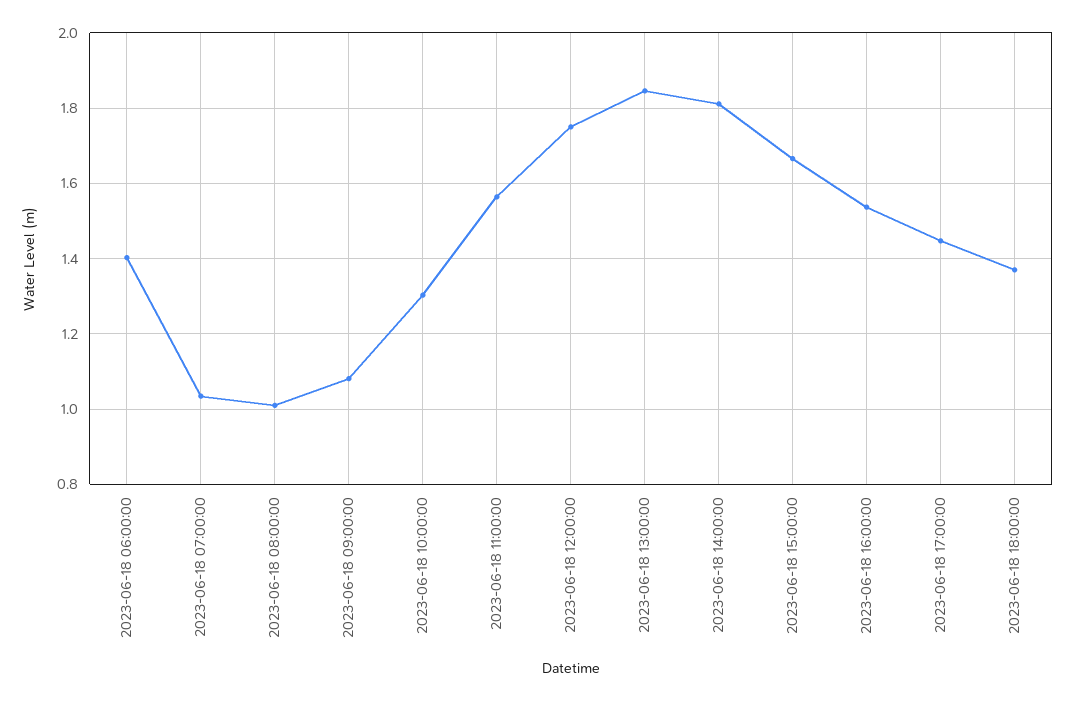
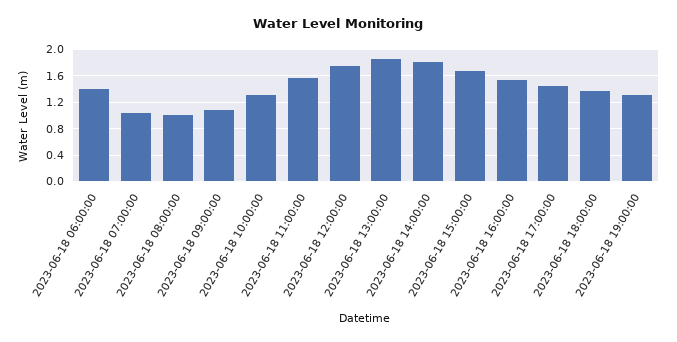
2023-06-18 19:00:00: none -> 1.3

